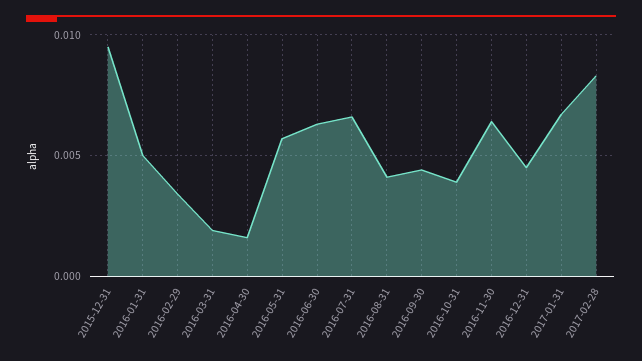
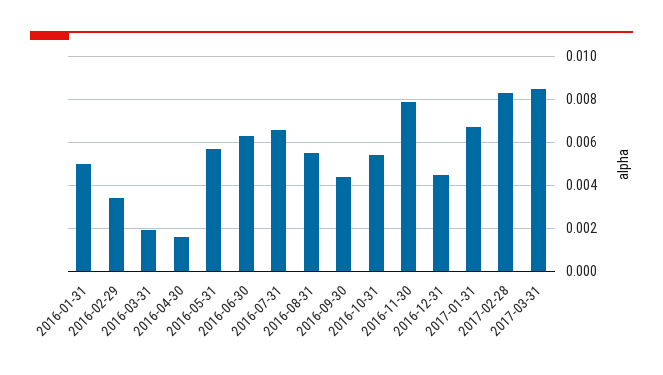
2015-12-31: 0.0095 -> none
2016-08-31: 0.004 -> 0.0055
2016-10-31: 0.004 -> 0.0055
2016-11-30: 0.0065 -> 0.008
2017-03-31: none -> 0.0085

